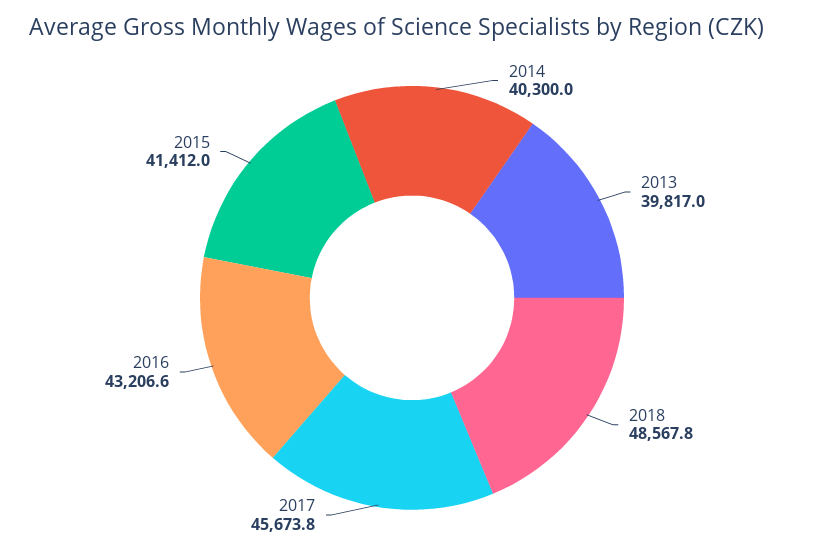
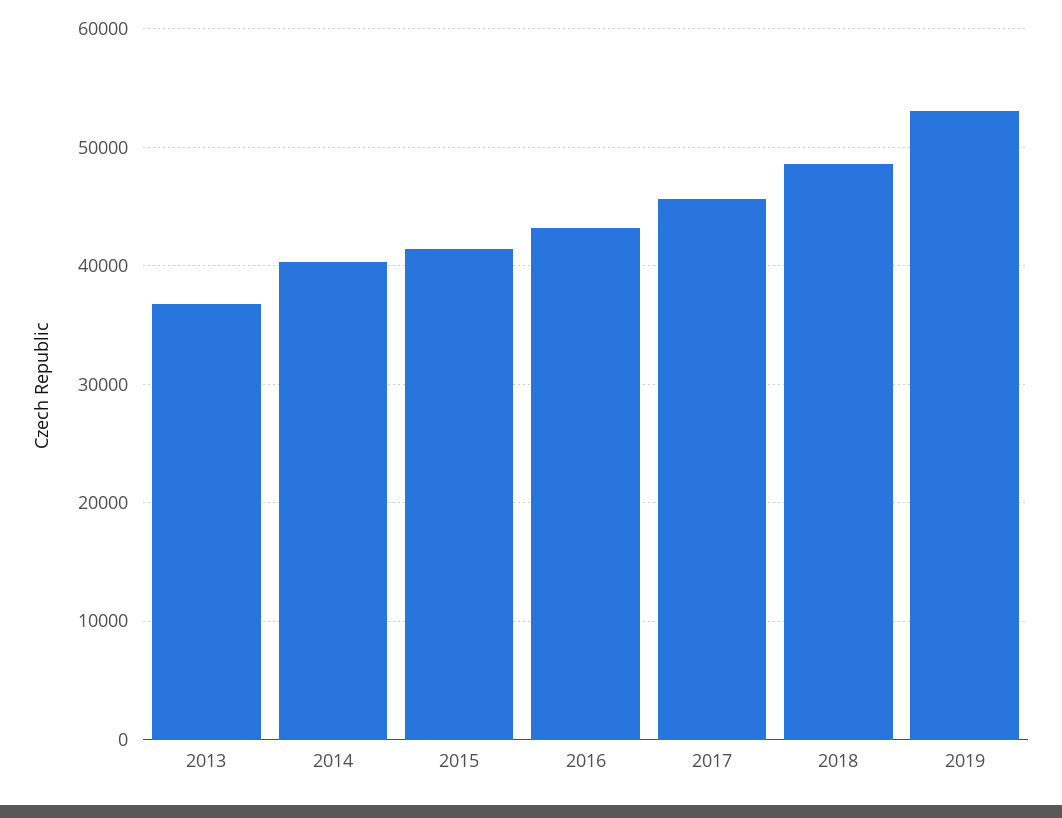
2013: 39817 -> 37000
2019: none -> 53000

